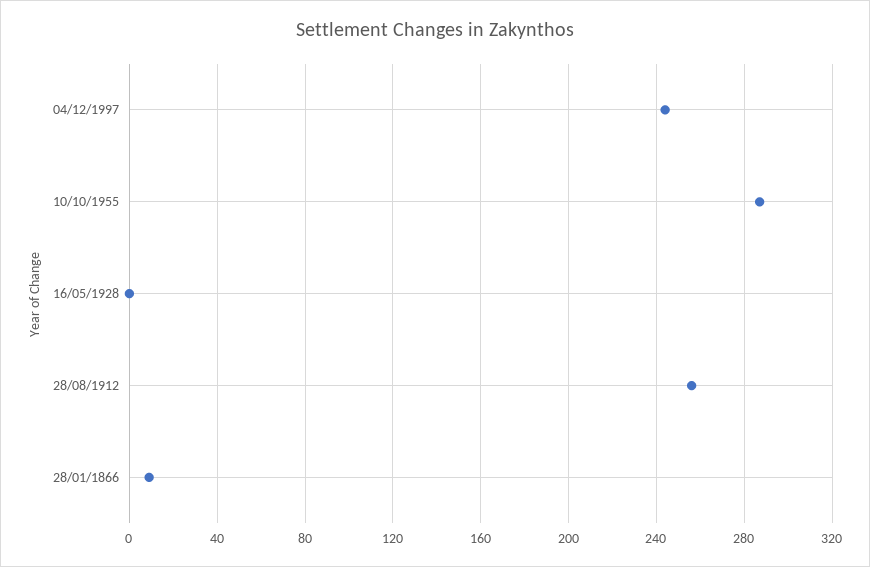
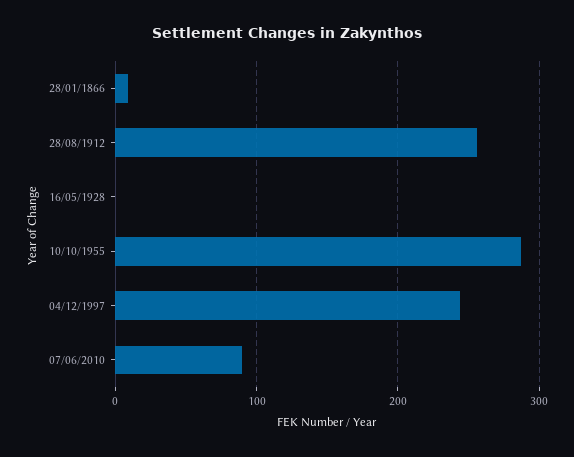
07/06/2010: none -> 90

